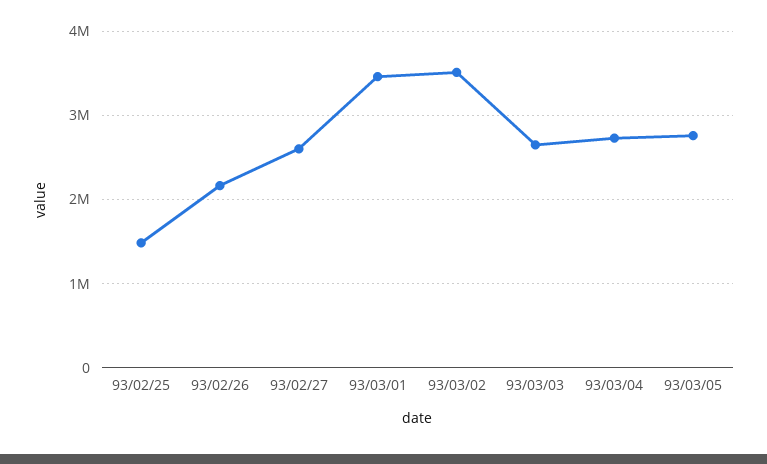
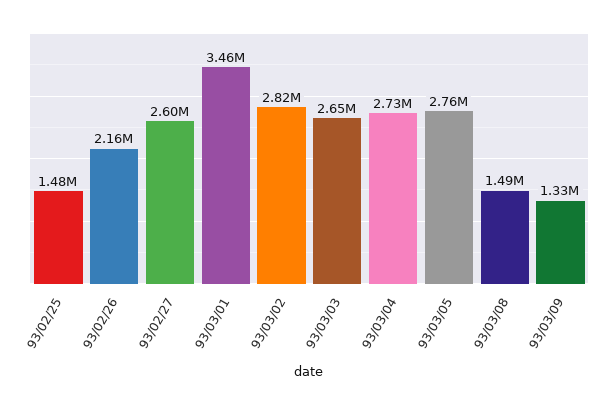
93/03/02: 3500000 -> 2820000
93/03/08: none -> 1490000
93/03/09: none -> 1330000

